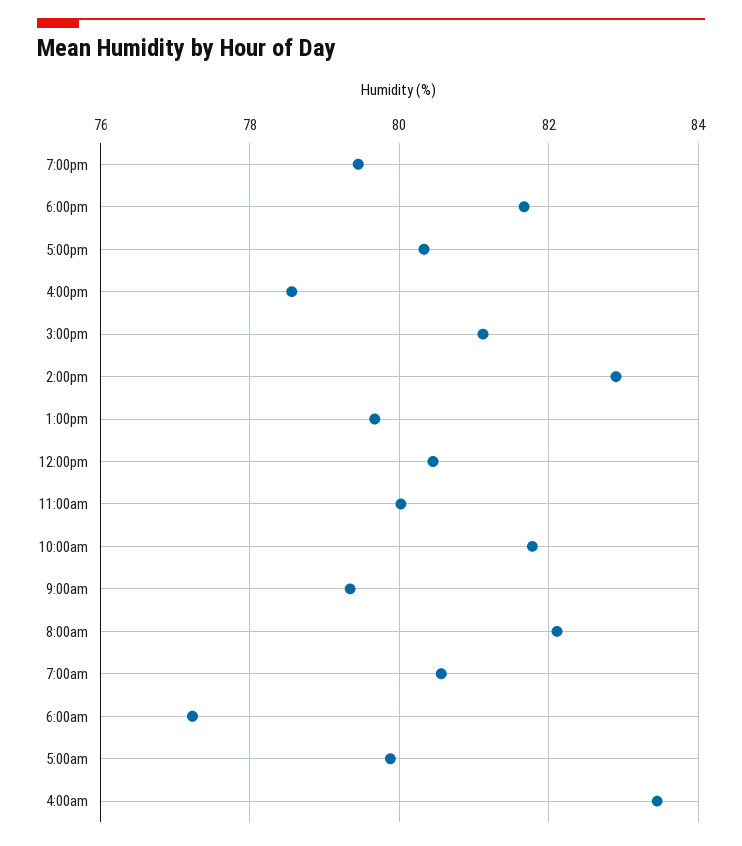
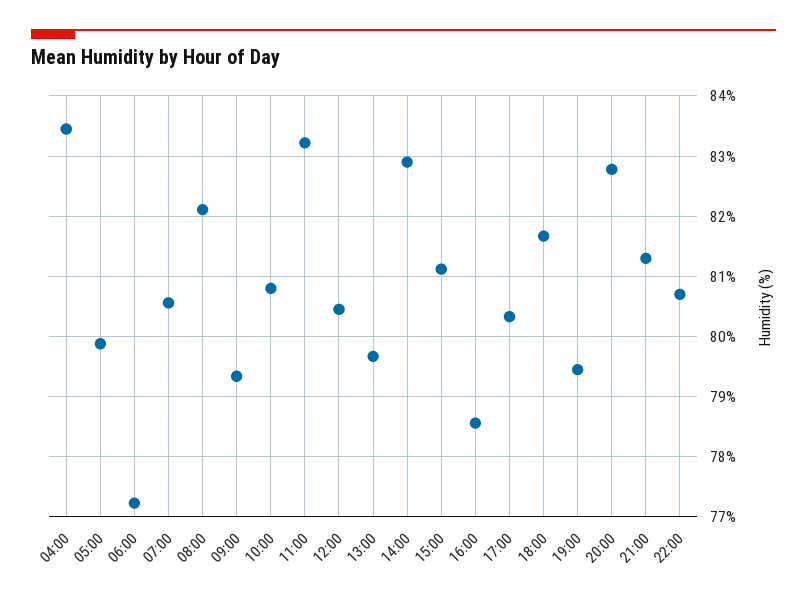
11:00am: 80 -> 83.2
10:00am: 81.8 -> 80.8
20:00: none -> 82.8
21:00: none -> 81.3
22:00: none -> 80.7

